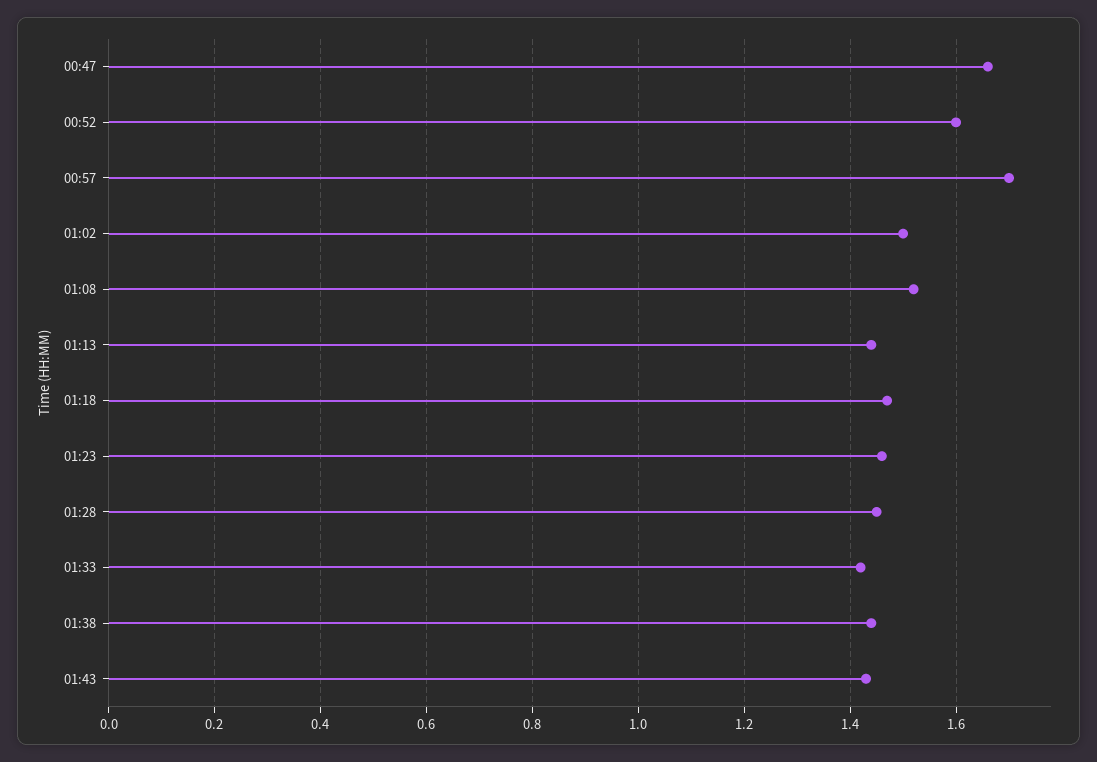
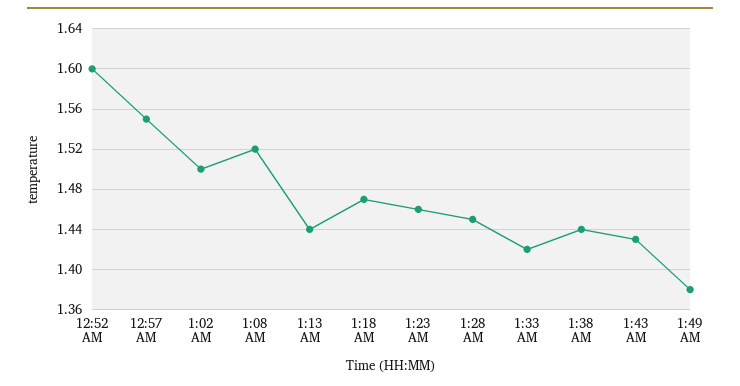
00:47: 1.65 -> none
00:57: 1.7 -> 1.55
1:49 AM: none -> 1.38

